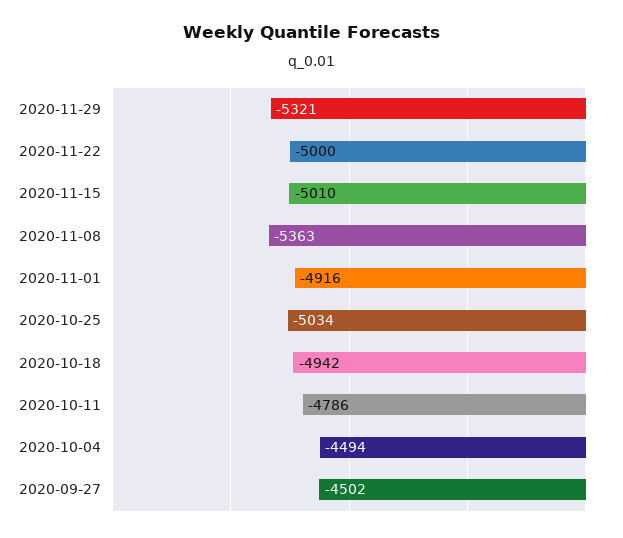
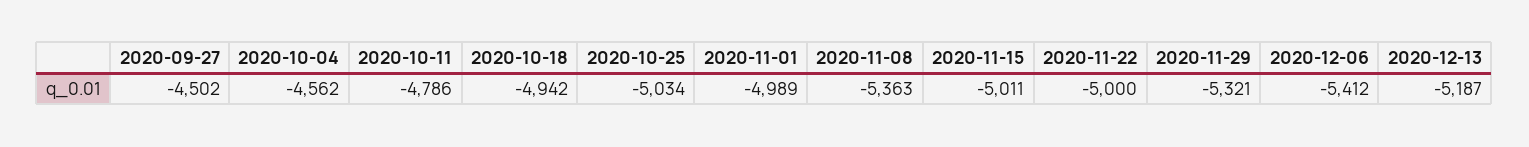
2020-11-15: -5010 -> -5011
2020-11-01: -4916 -> -4989
2020-10-04: -4494 -> -4562
2020-12-06: none -> -5412
2020-12-13: none -> -5187

